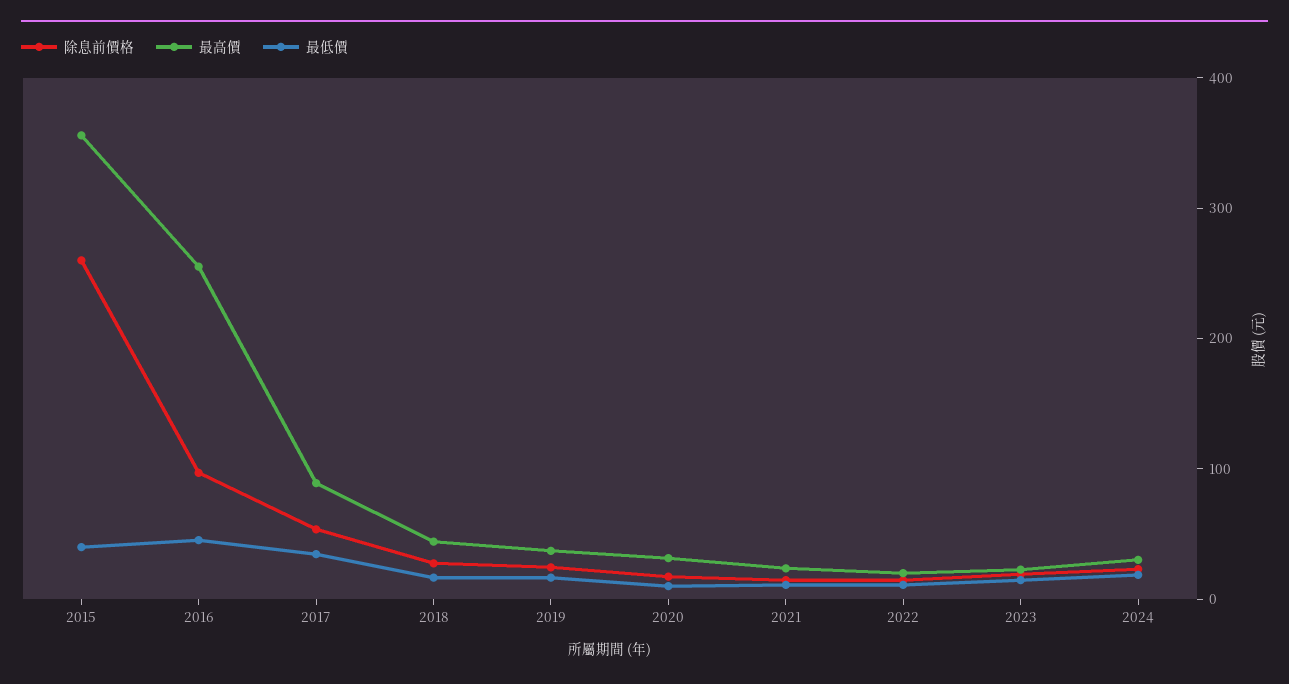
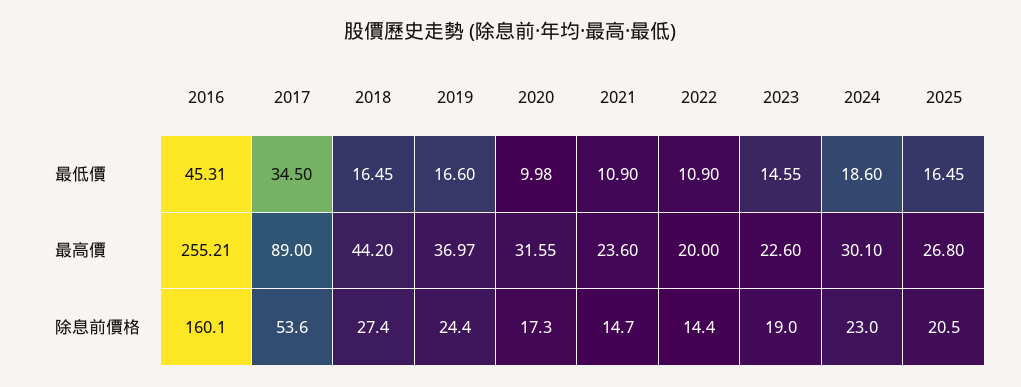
除息前價格, 2015: 260 -> none
最高價, 2015: 360 -> none
最低價, 2015: 40 -> none
除息前價格, 2016: 100 -> 160.1
最低價, 2025: none -> 16.45
最高價, 2025: none -> 26.8
除息前價格, 2025: none -> 20.5

